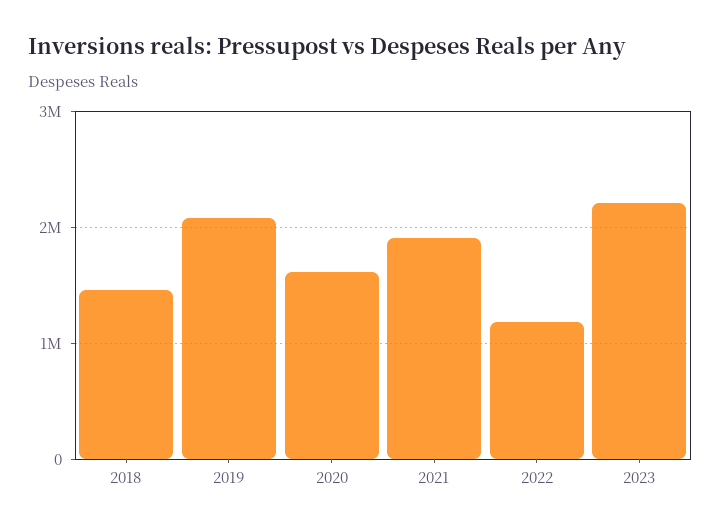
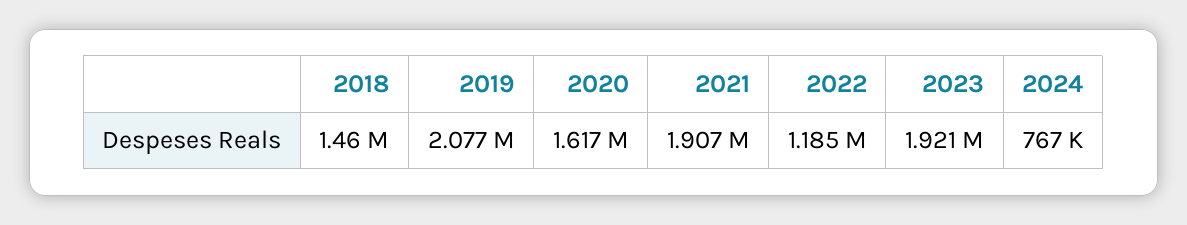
2023: 2200000 -> 1921000
2024: none -> 767000

